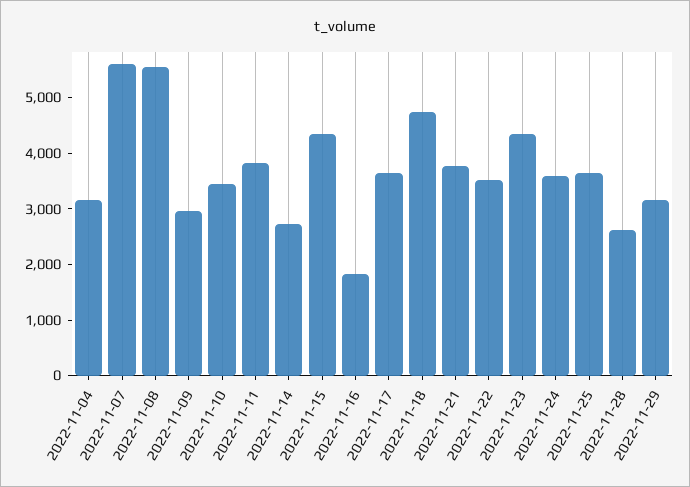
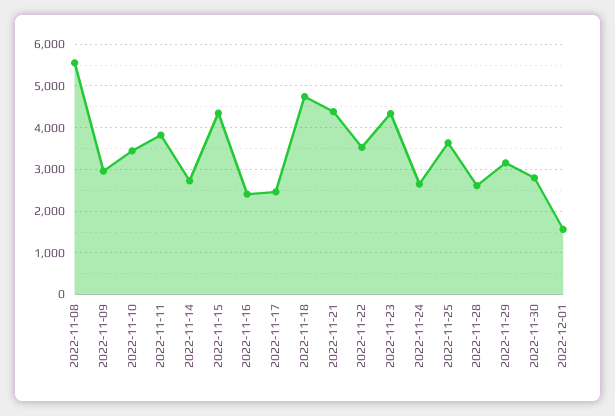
2022-11-04: 3200 -> none
2022-11-07: 5600 -> none
2022-11-16: 1800 -> 2400
2022-11-17: 3600 -> 2400
2022-11-21: 3800 -> 4400
2022-11-24: 3600 -> 2600
2022-11-30: none -> 2800
2022-12-01: none -> 1600

